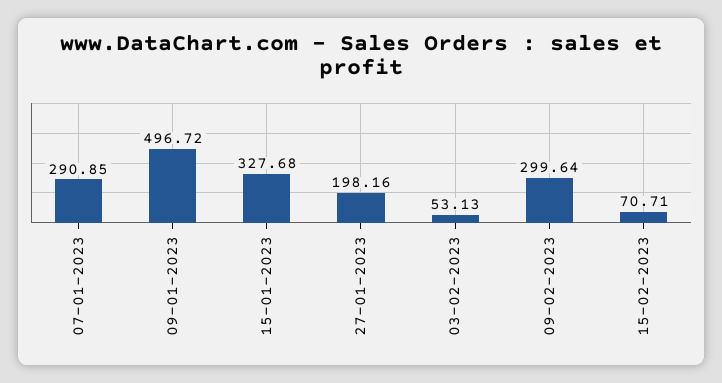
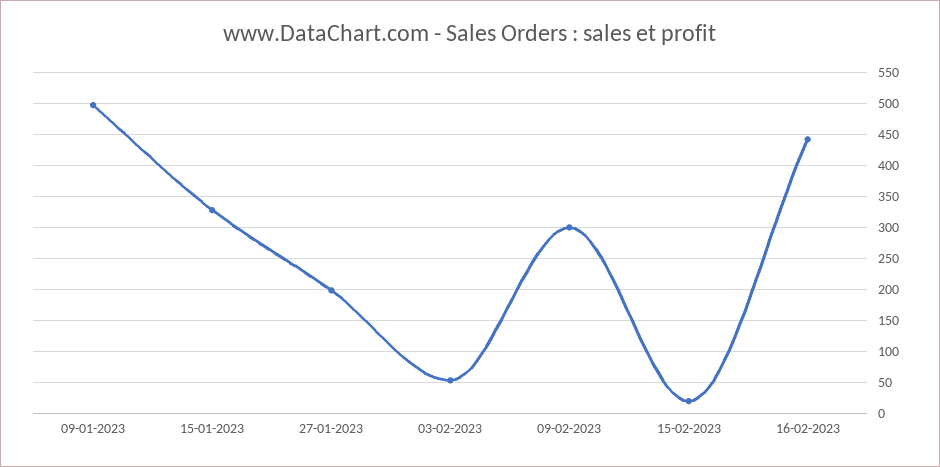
07-01-2023: 290.85 -> none
15-02-2023: 70.71 -> 20
16-02-2023: none -> 440

